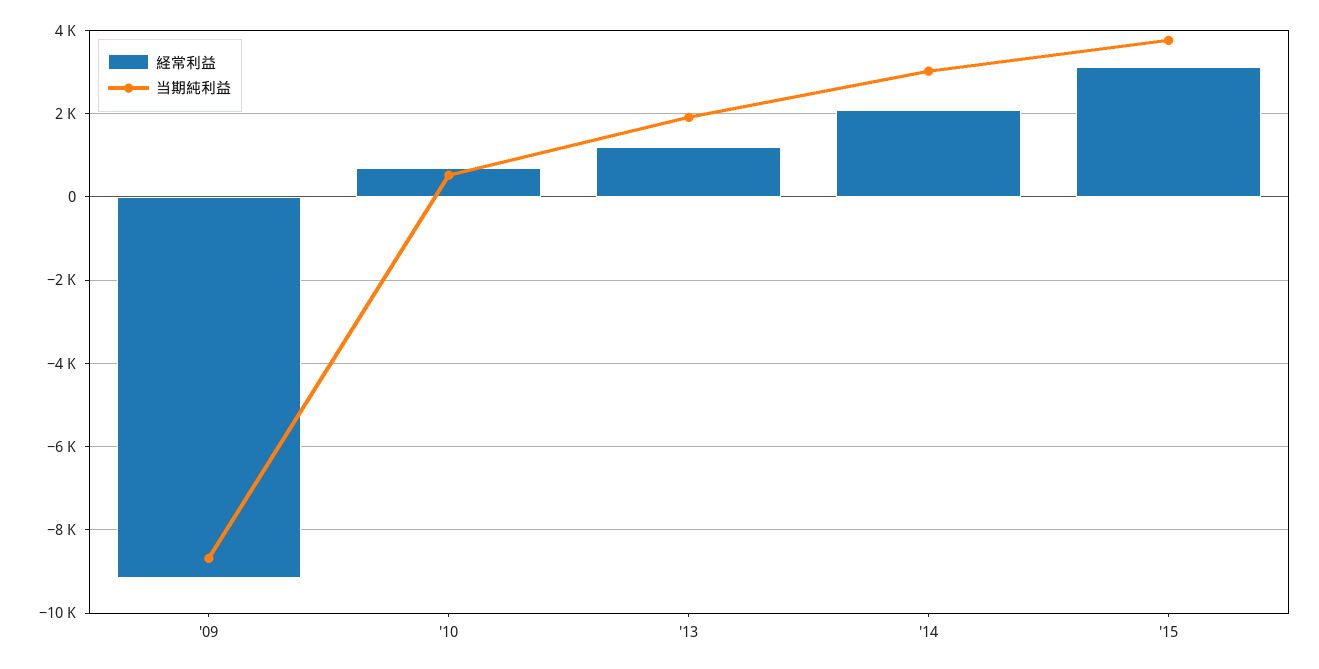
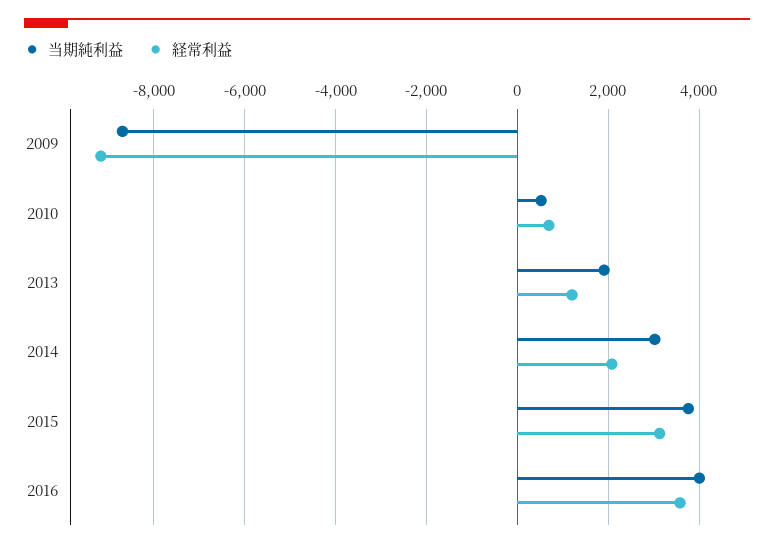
当期純利益, 2016: none -> 4000
経常利益, 2016: none -> 3600

